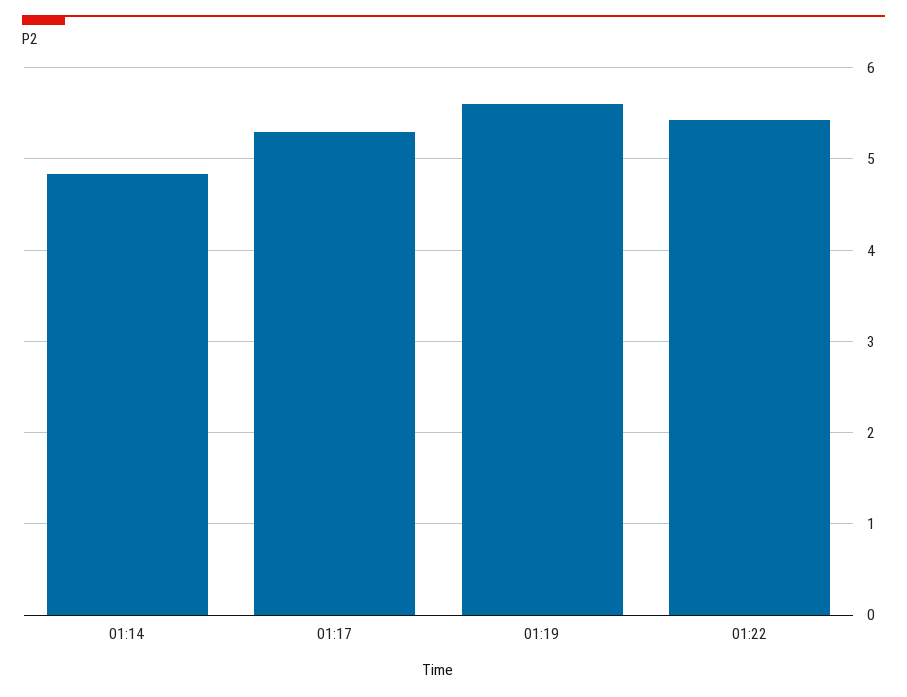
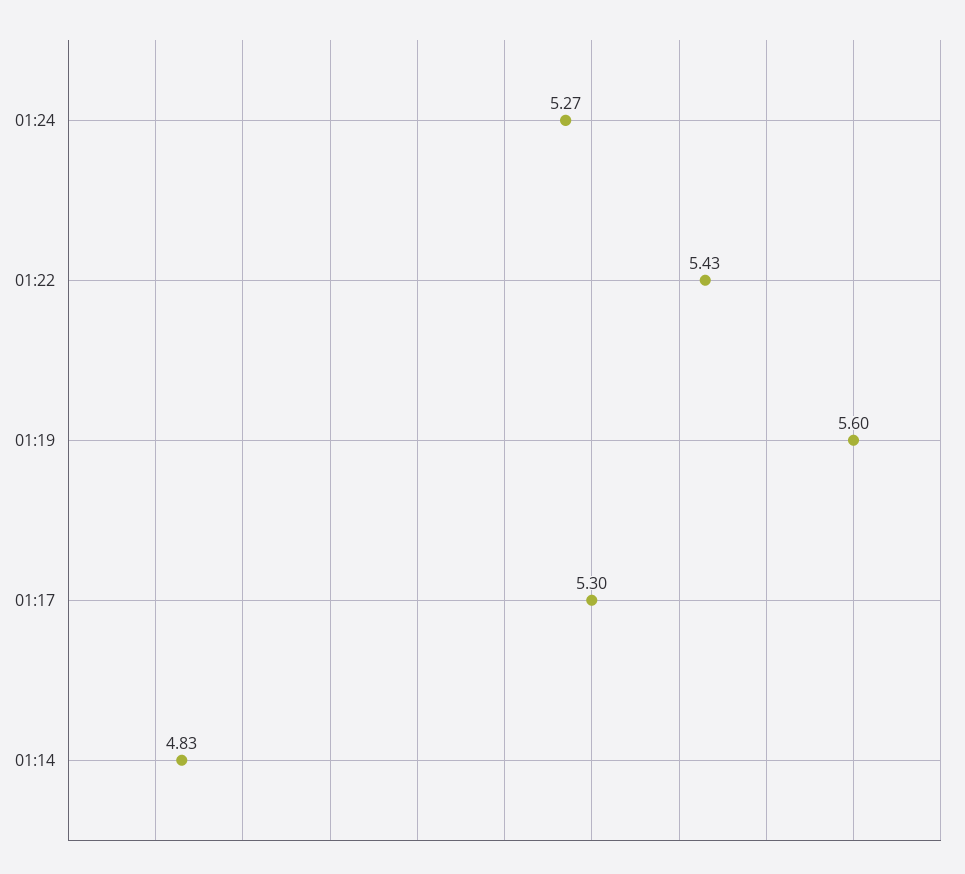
01:24: none -> 5.27

